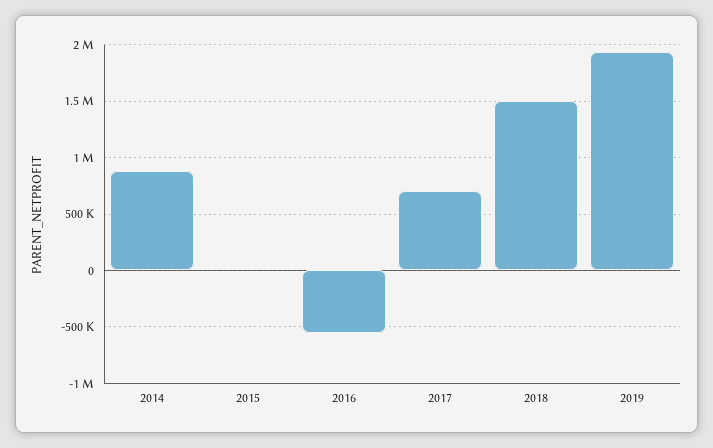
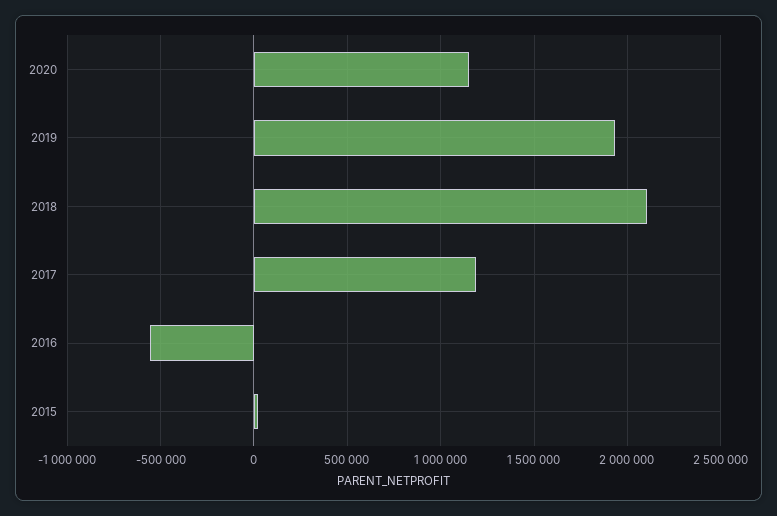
2014: 900000 -> none
2017: 700000 -> 1200000
2018: 1500000 -> 2100000
2020: none -> 1150000

